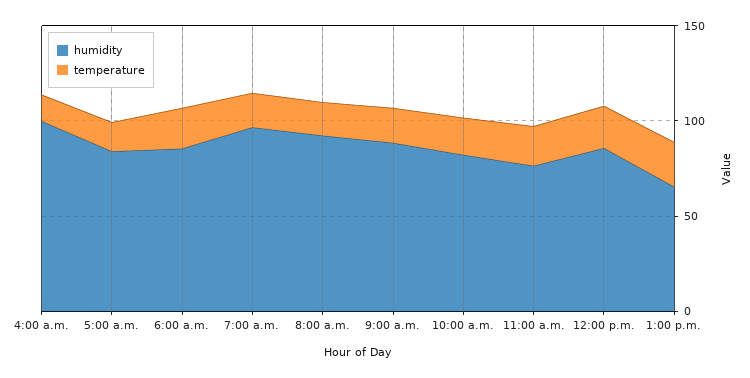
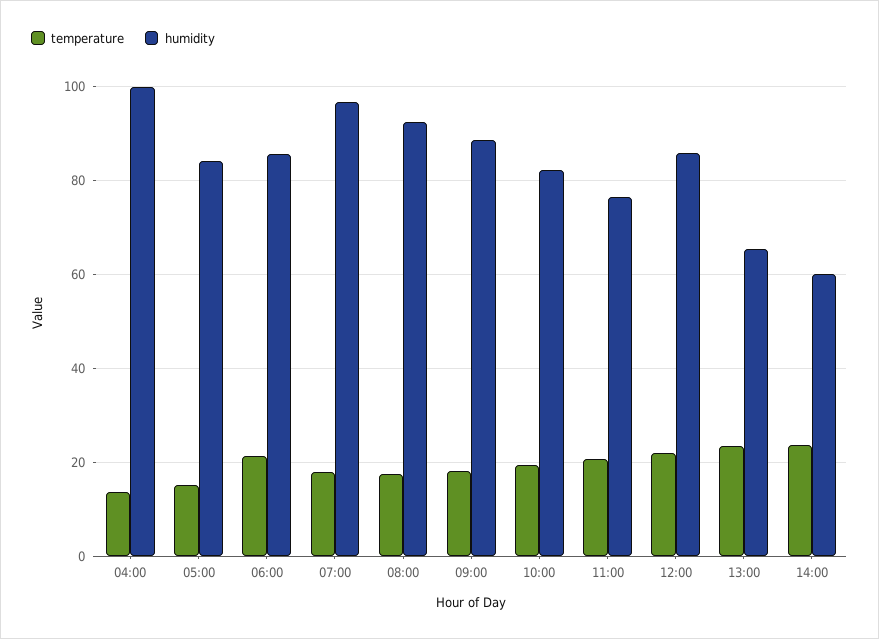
temperature, 14:00: none -> 24
humidity, 14:00: none -> 60

